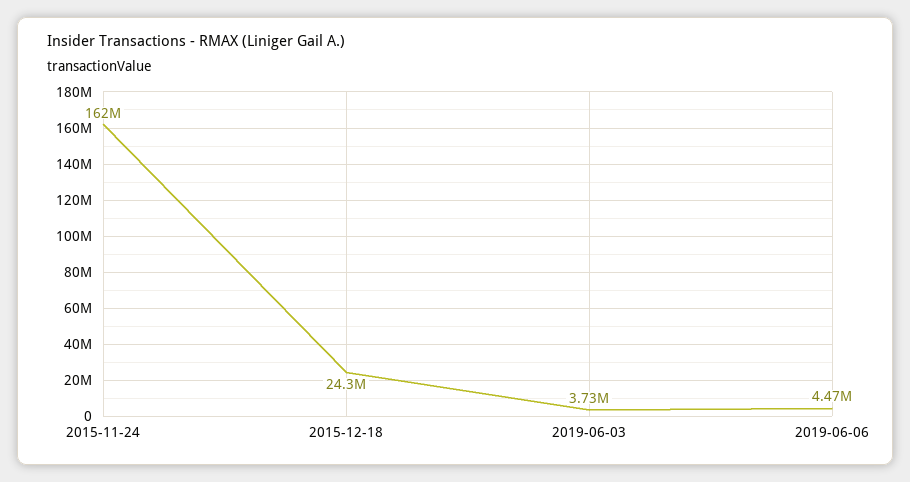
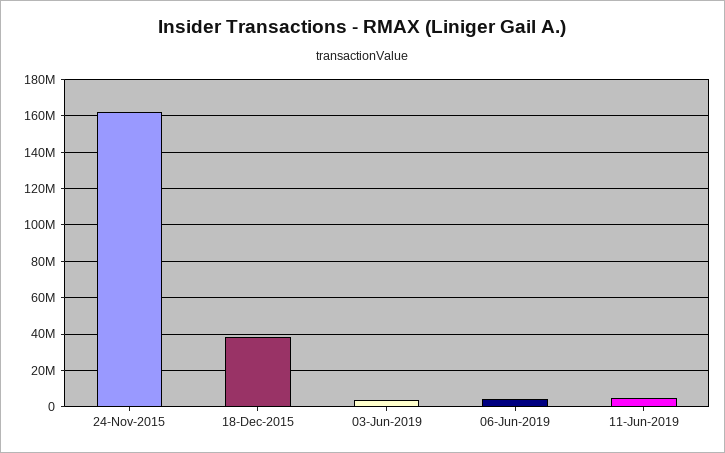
2015-12-18: 24300000 -> 40000000
11-Jun-2019: none -> 5000000

